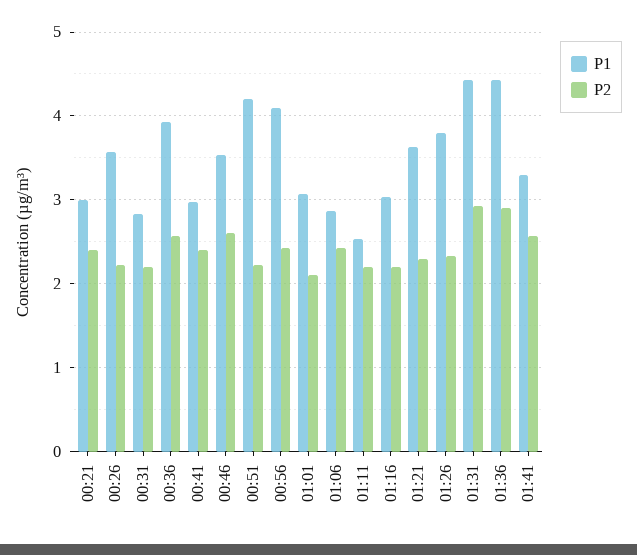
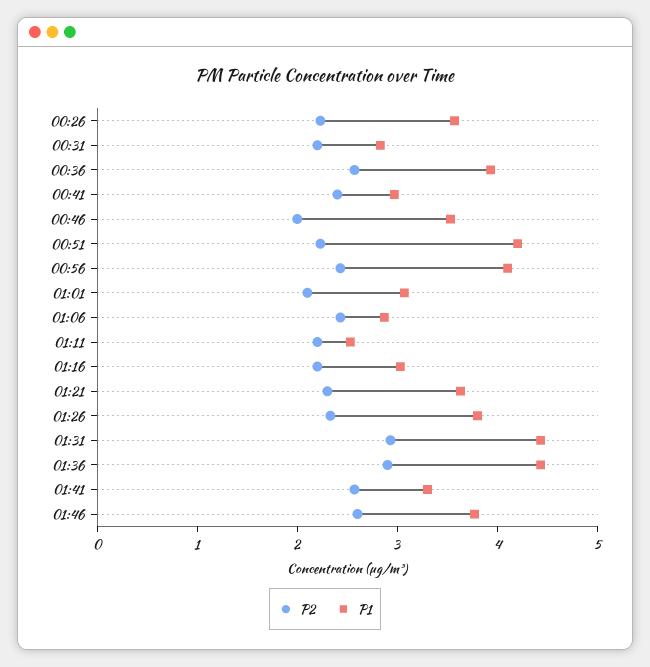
P1, 00:21: 3 -> none
P2, 00:21: 2.4 -> none
P2, 00:46: 2.6 -> 2
P2, 01:46: none -> 2.6
P1, 01:46: none -> 3.8

